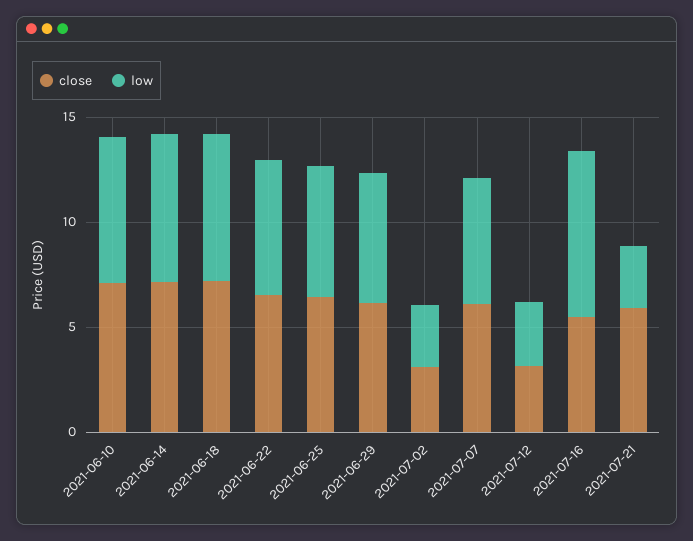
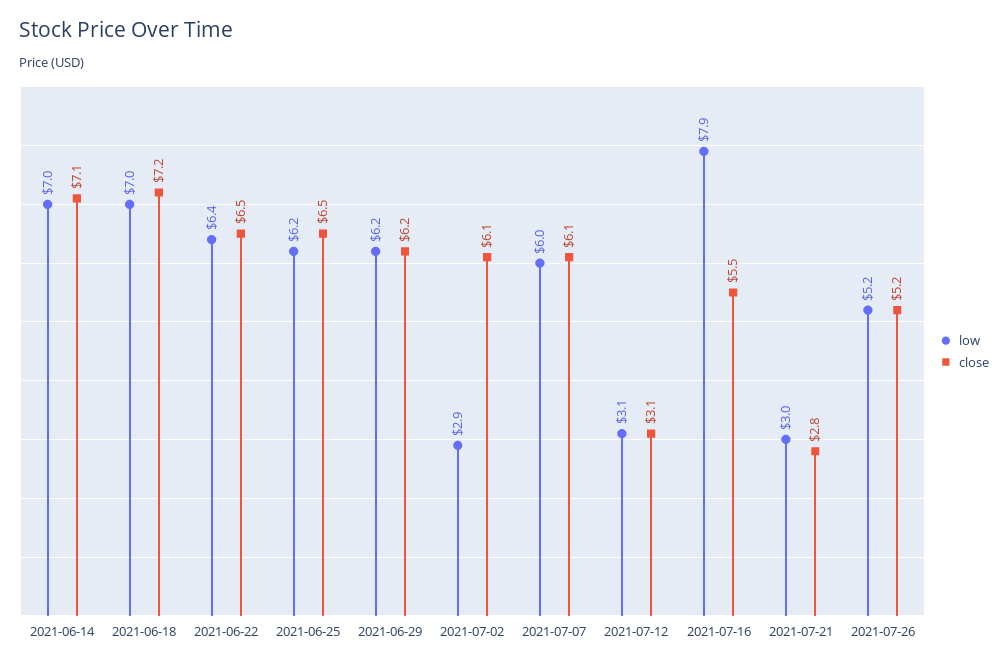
close, 2021-06-10: 7 -> none
low, 2021-06-10: 7 -> none
close, 2021-07-02: 3 -> 6.1
close, 2021-07-21: 6 -> 2.8
low, 2021-07-26: none -> 5.2
close, 2021-07-26: none -> 5.2

